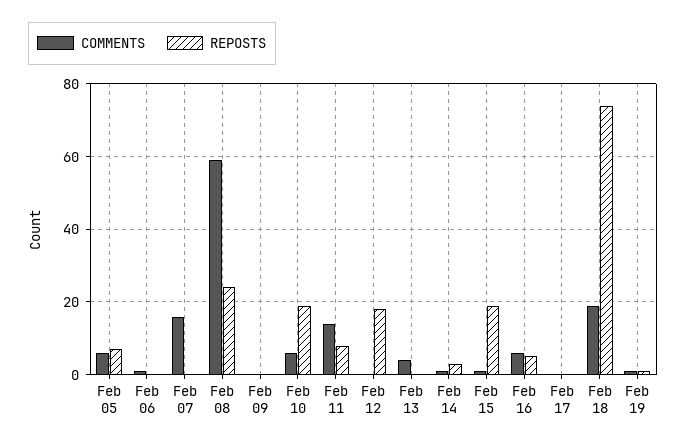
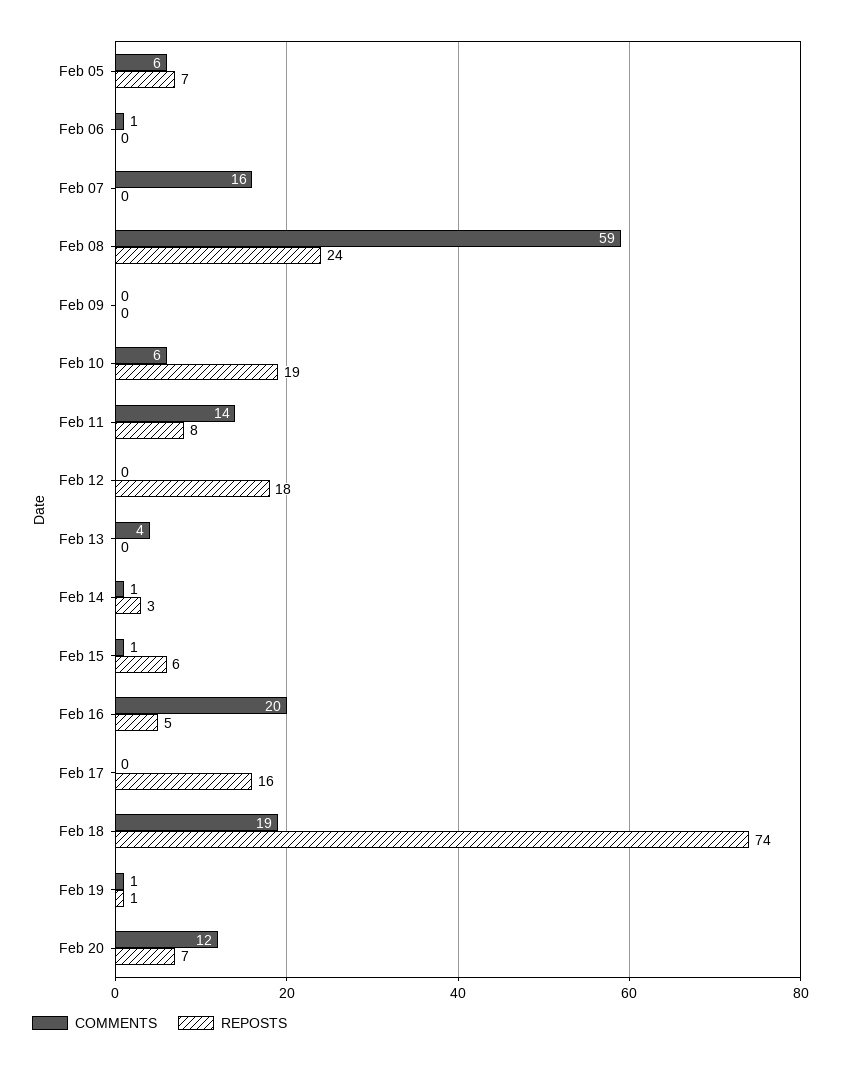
REPOSTS, Feb 15: 20 -> 6
COMMENTS, Feb 16: 5 -> 20
REPOSTS, Feb 17: 0 -> 16
COMMENTS, Feb 20: none -> 12
REPOSTS, Feb 20: none -> 7

